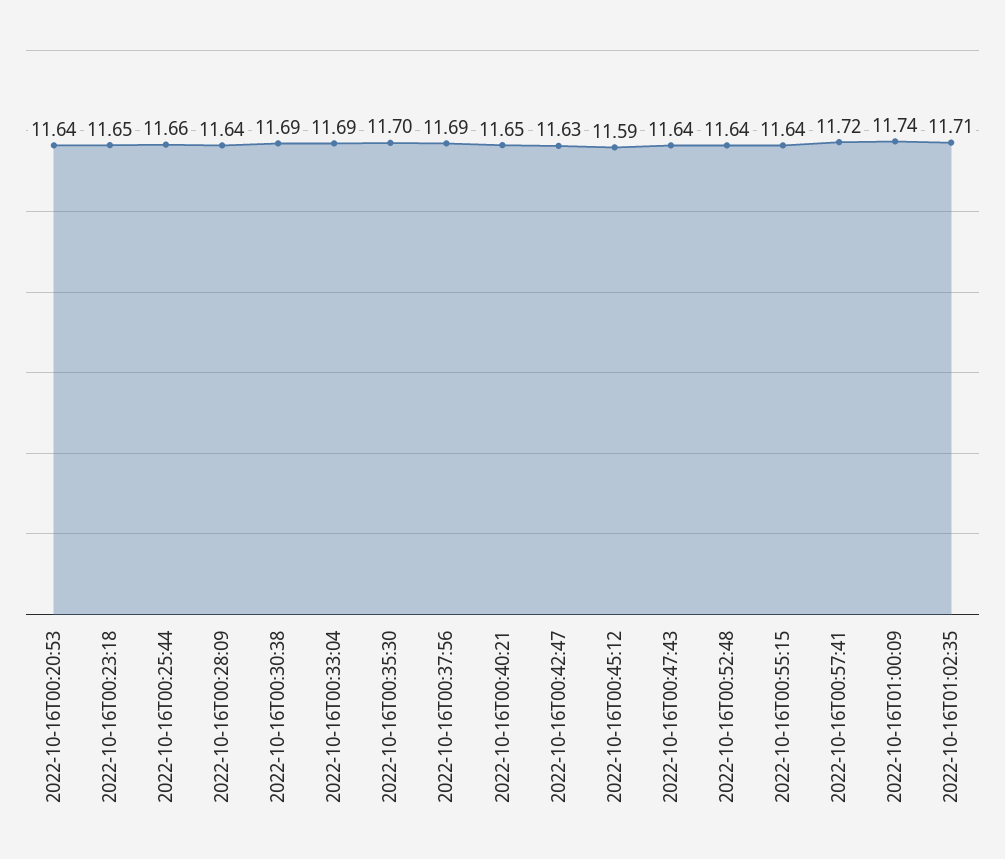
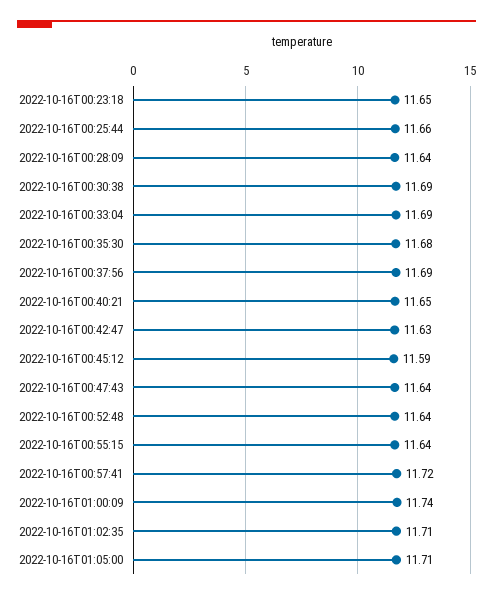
2022-10-16T00:20:53: 11.64 -> none
2022-10-16T00:35:30: 11.7 -> 11.68
2022-10-16T01:05:00: none -> 11.71

